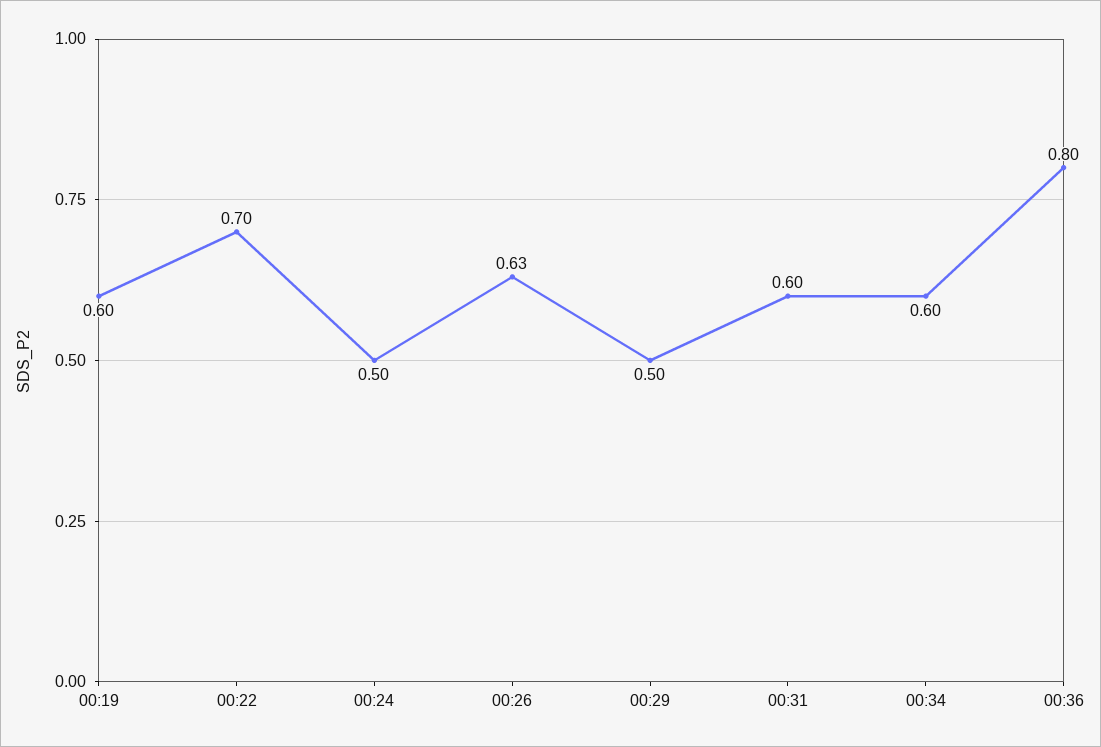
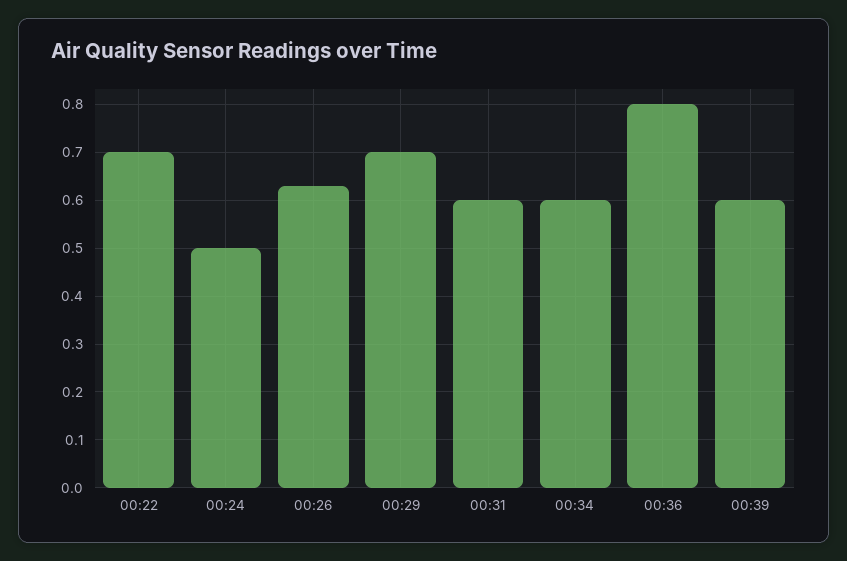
00:19: 0.6 -> none
00:29: 0.5 -> 0.7
00:39: none -> 0.6

